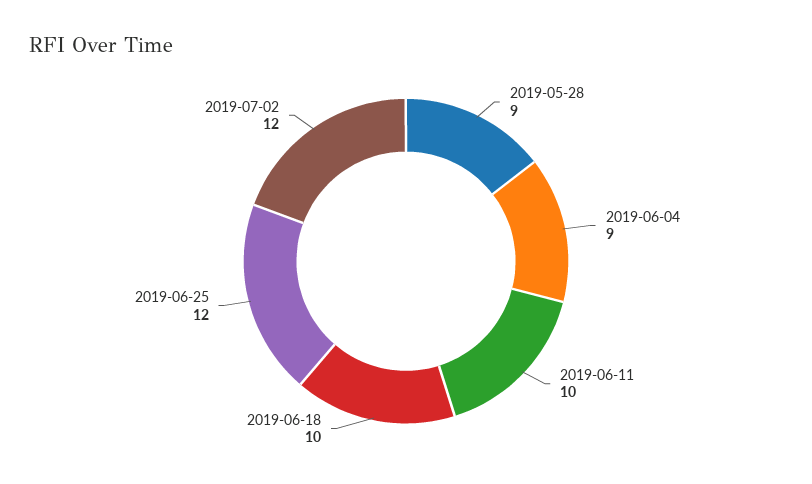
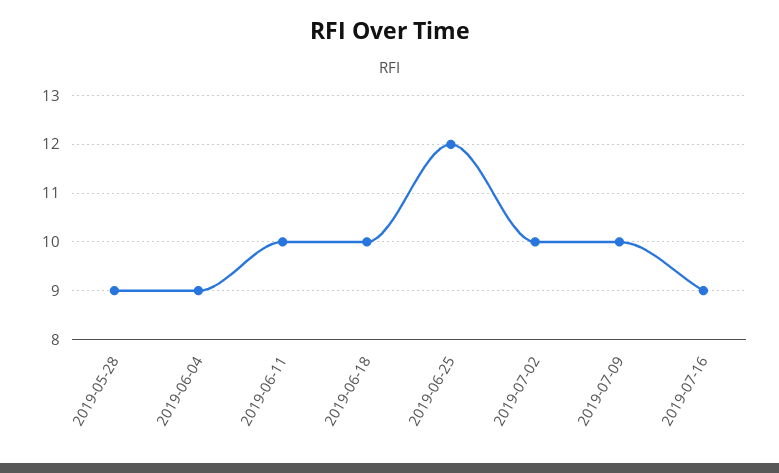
2019-07-02: 12 -> 10
2019-07-09: none -> 10
2019-07-16: none -> 9

